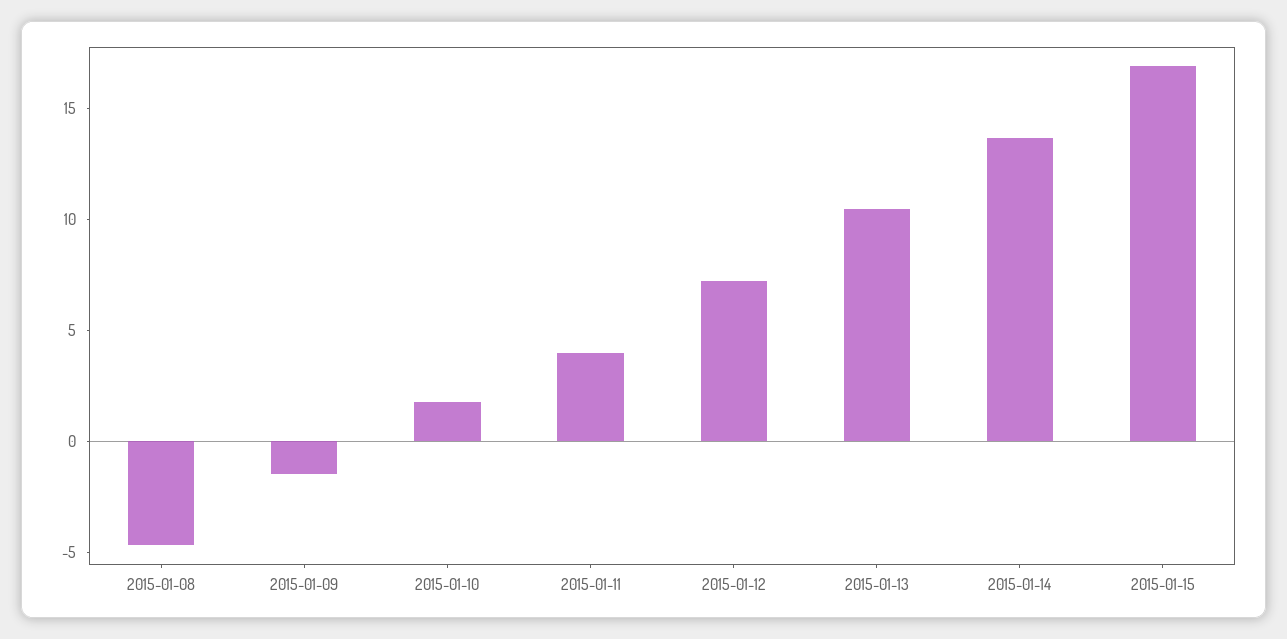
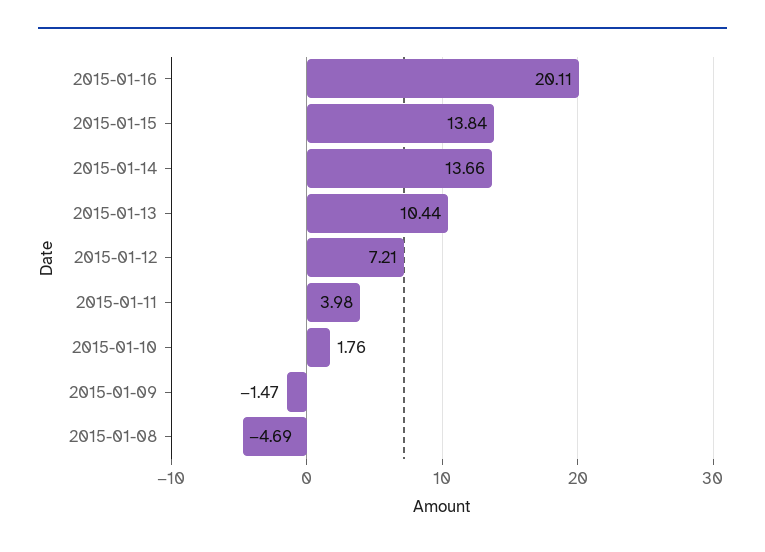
2015-01-15: 17 -> 13.84
2015-01-16: none -> 20.11

